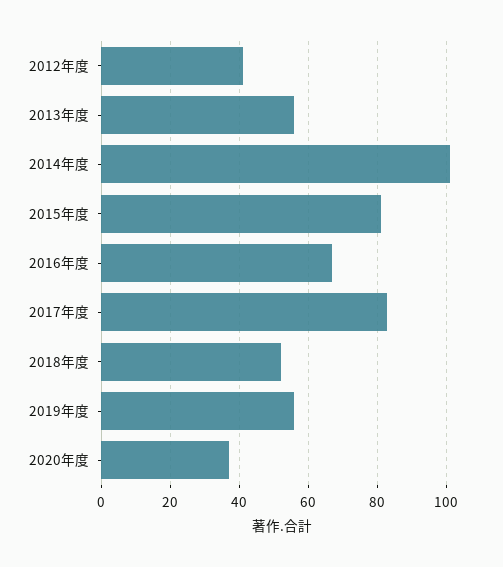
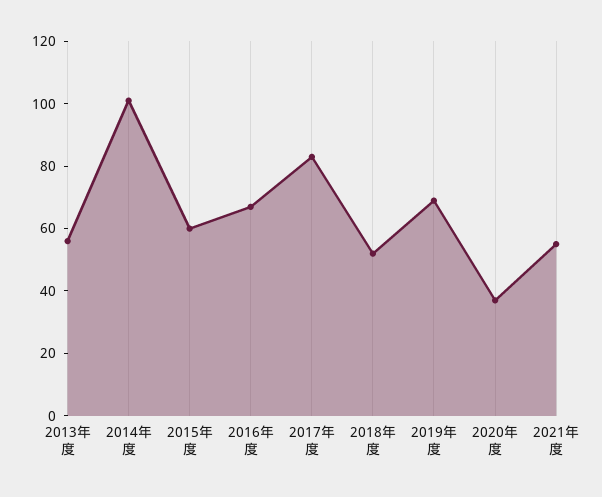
2012年度: 40 -> none
2015年度: 80 -> 60
2019年度: 55 -> 70
2021年度: none -> 55

